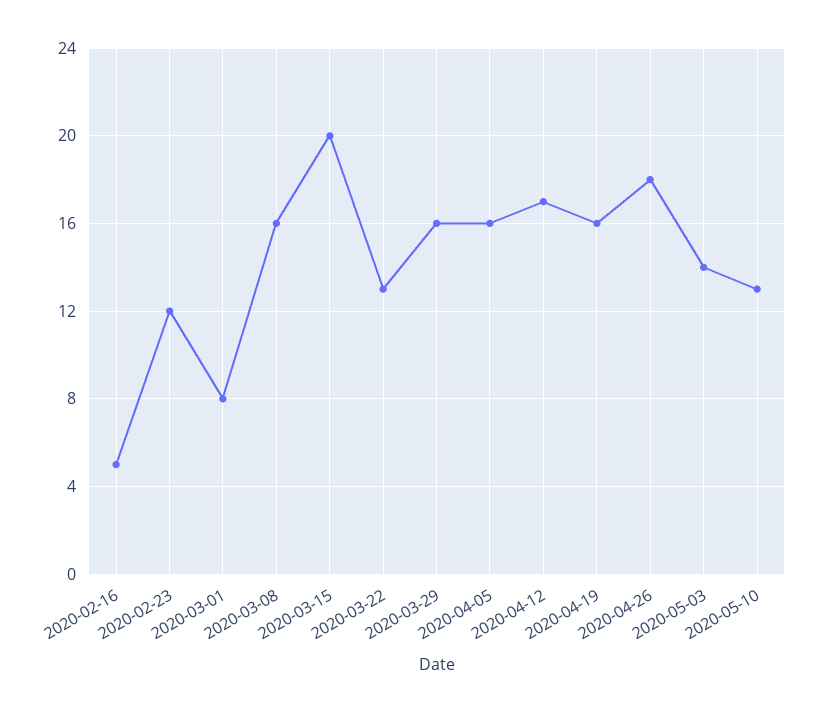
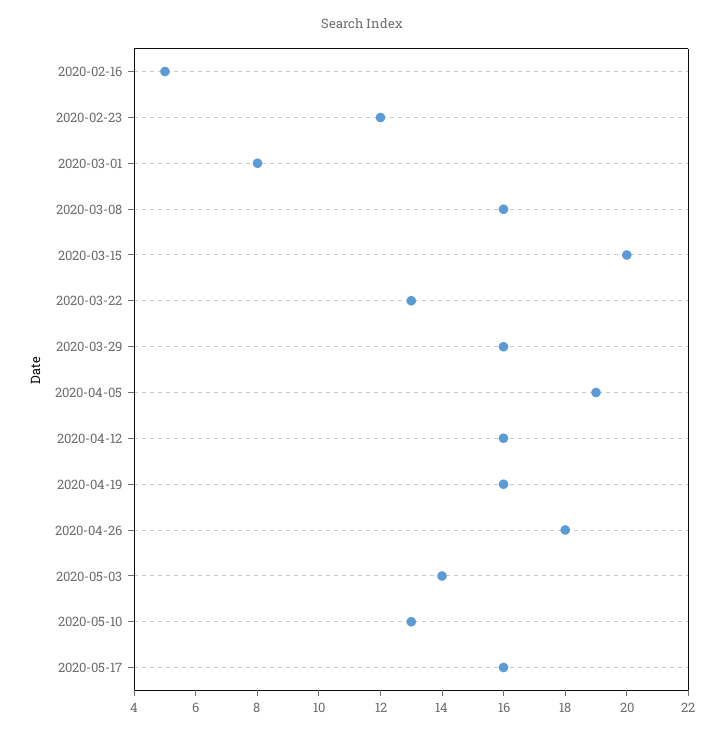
2020-04-05: 16 -> 19
2020-04-12: 17 -> 16
2020-05-17: none -> 16

